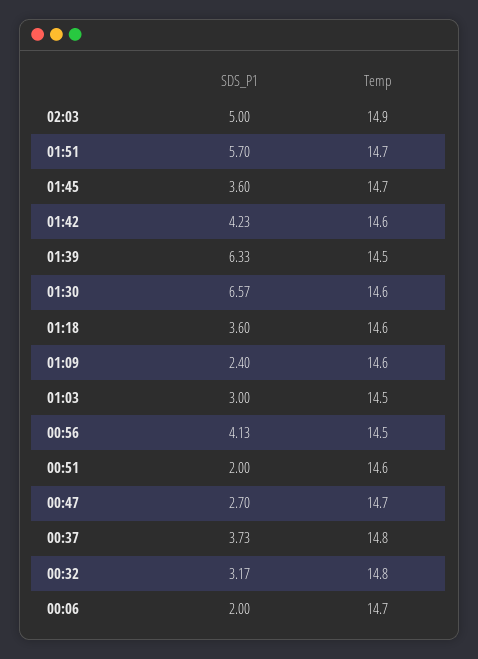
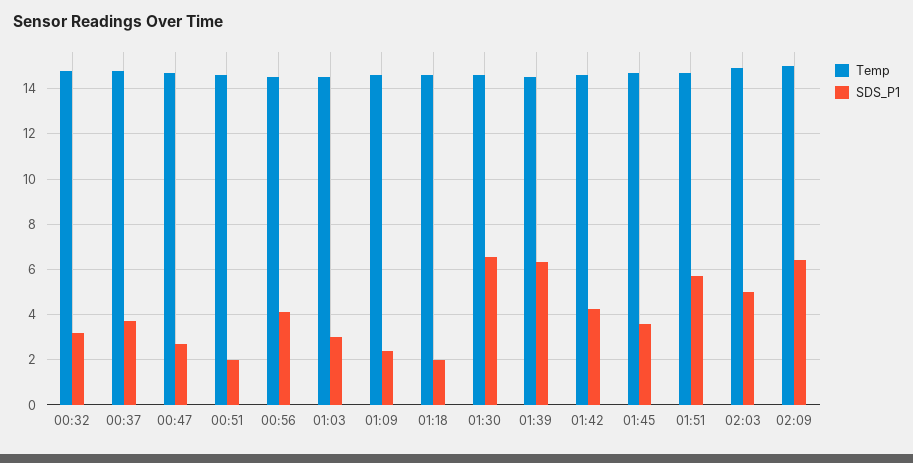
SDS_P1, 01:18: 3.6 -> 2
SDS_P1, 00:06: 2 -> none
Temp, 00:06: 14.7 -> none
Temp, 02:09: none -> 15
SDS_P1, 02:09: none -> 6.5

